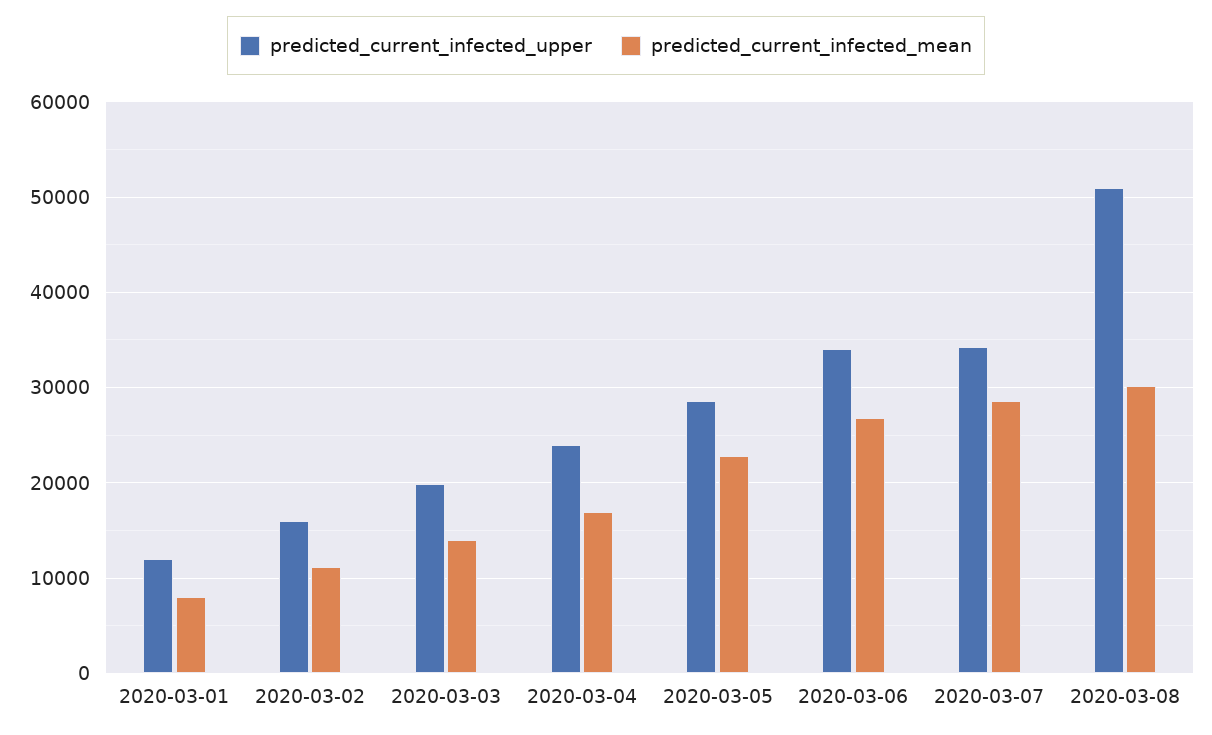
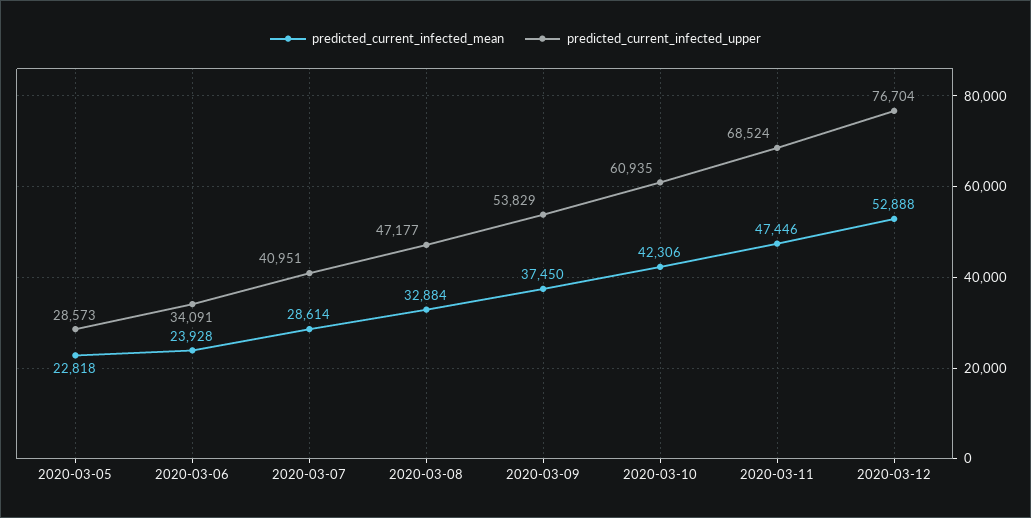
predicted_current_infected_upper, 2020-03-01: 12000 -> none
predicted_current_infected_mean, 2020-03-01: 8000 -> none
predicted_current_infected_upper, 2020-03-02: 16000 -> none
predicted_current_infected_mean, 2020-03-02: 11000 -> none
predicted_current_infected_upper, 2020-03-03: 20000 -> none
predicted_current_infected_mean, 2020-03-03: 14000 -> none
predicted_current_infected_upper, 2020-03-04: 24000 -> none
predicted_current_infected_mean, 2020-03-04: 17000 -> none
predicted_current_infected_mean, 2020-03-06: 27000 -> 23928
predicted_current_infected_upper, 2020-03-07: 34000 -> 40951
predicted_current_infected_upper, 2020-03-08: 51000 -> 47177
predicted_current_infected_mean, 2020-03-08: 30000 -> 32884
predicted_current_infected_mean, 2020-03-09: none -> 37450
predicted_current_infected_upper, 2020-03-09: none -> 53829
predicted_current_infected_mean, 2020-03-10: none -> 42306
predicted_current_infected_upper, 2020-03-10: none -> 60935
predicted_current_infected_mean, 2020-03-11: none -> 47446
predicted_current_infected_upper, 2020-03-11: none -> 68524
predicted_current_infected_mean, 2020-03-12: none -> 52888
predicted_current_infected_upper, 2020-03-12: none -> 76704

